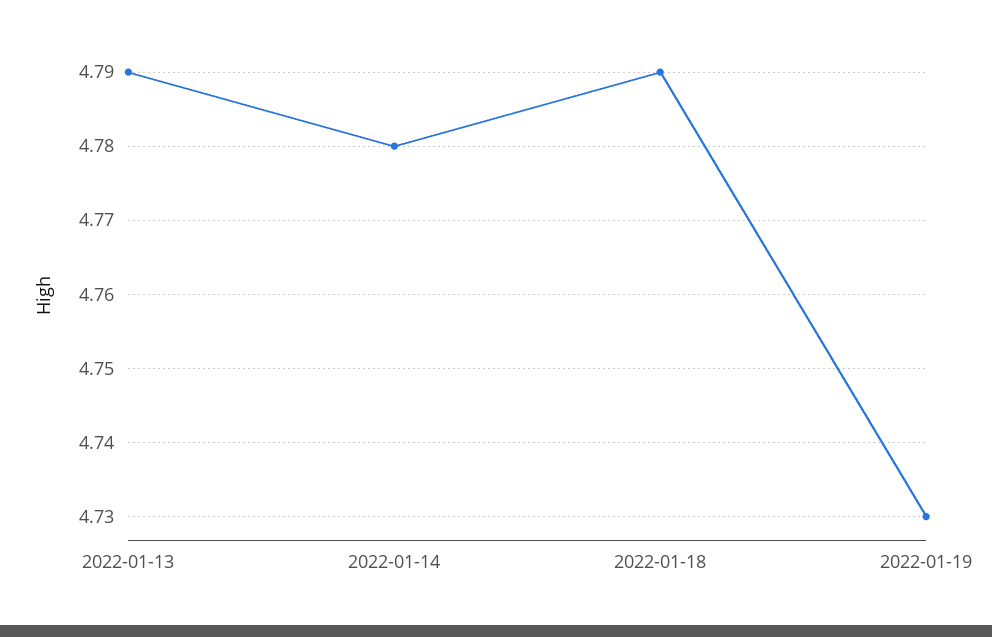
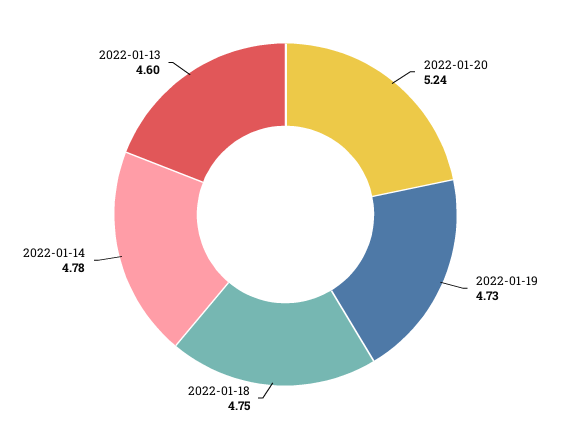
2022-01-13: 4.79 -> 4.6
2022-01-18: 4.79 -> 4.75
2022-01-20: none -> 5.24

